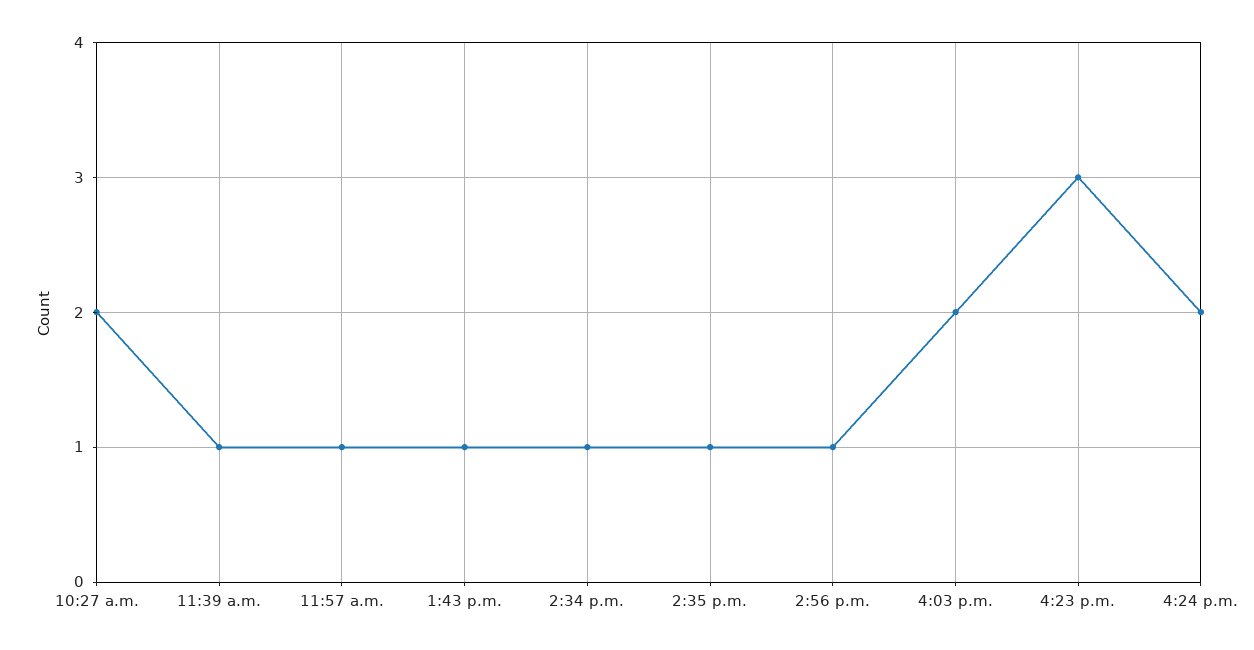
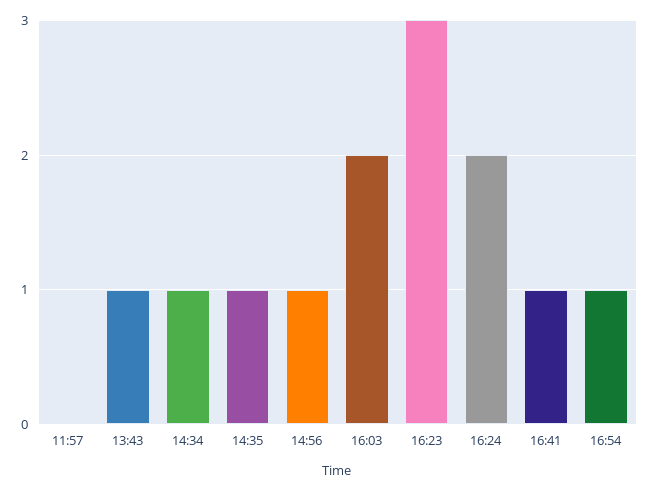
10:27 a.m.: 2 -> none
11:39 a.m.: 1 -> none
11:57 a.m.: 1 -> 0
16:41: none -> 1
16:54: none -> 1

